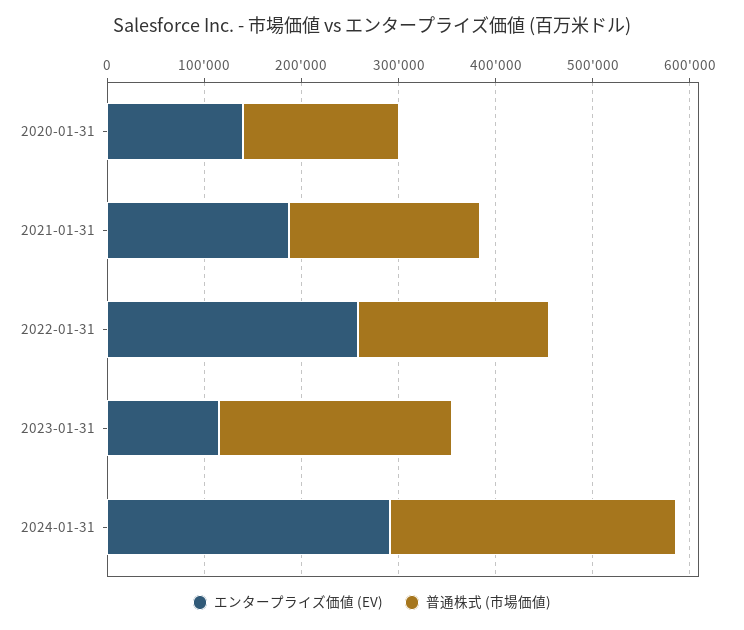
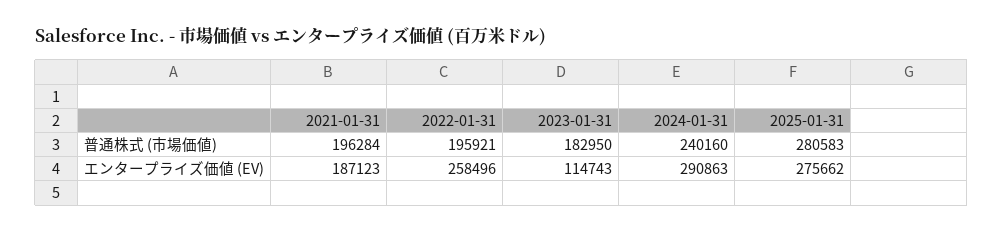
エンタープライズ価値 (EV), 2020-01-31: 140000 -> none
普通株式 (市場価値), 2020-01-31: 160000 -> none
普通株式 (市場価値), 2023-01-31: 240000 -> 182950
普通株式 (市場価値), 2024-01-31: 300000 -> 240160
普通株式 (市場価値), 2025-01-31: none -> 280583
エンタープライズ価値 (EV), 2025-01-31: none -> 275662

